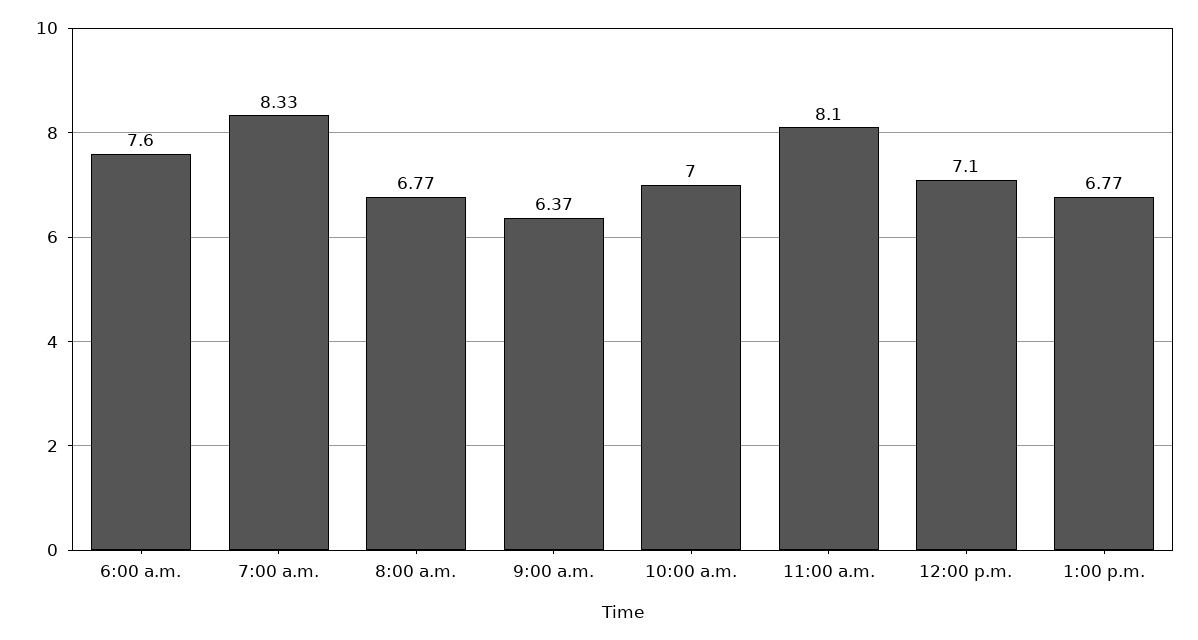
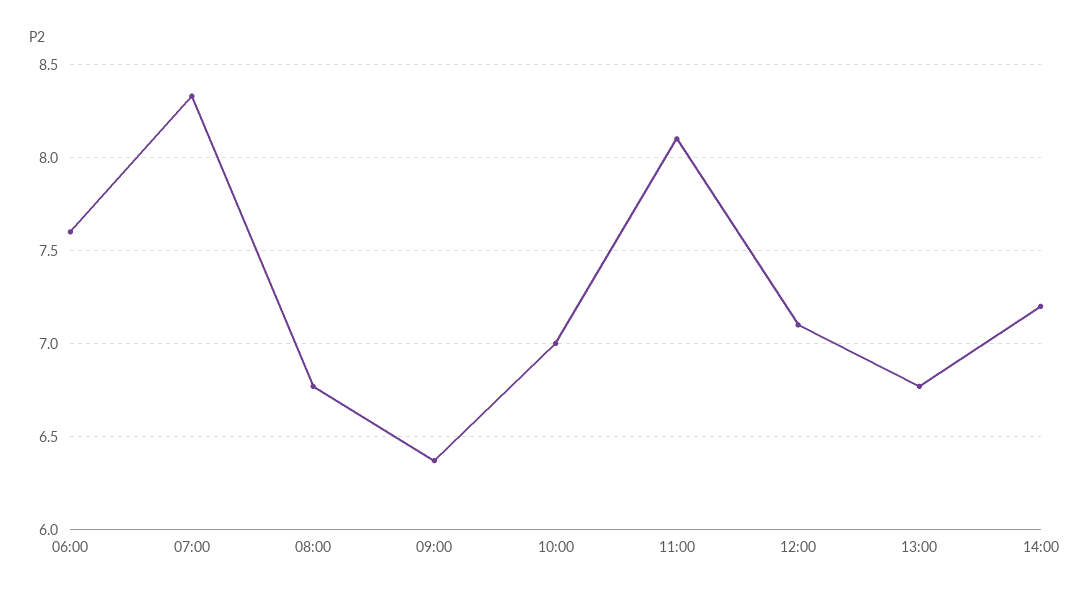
14:00: none -> 7.2

